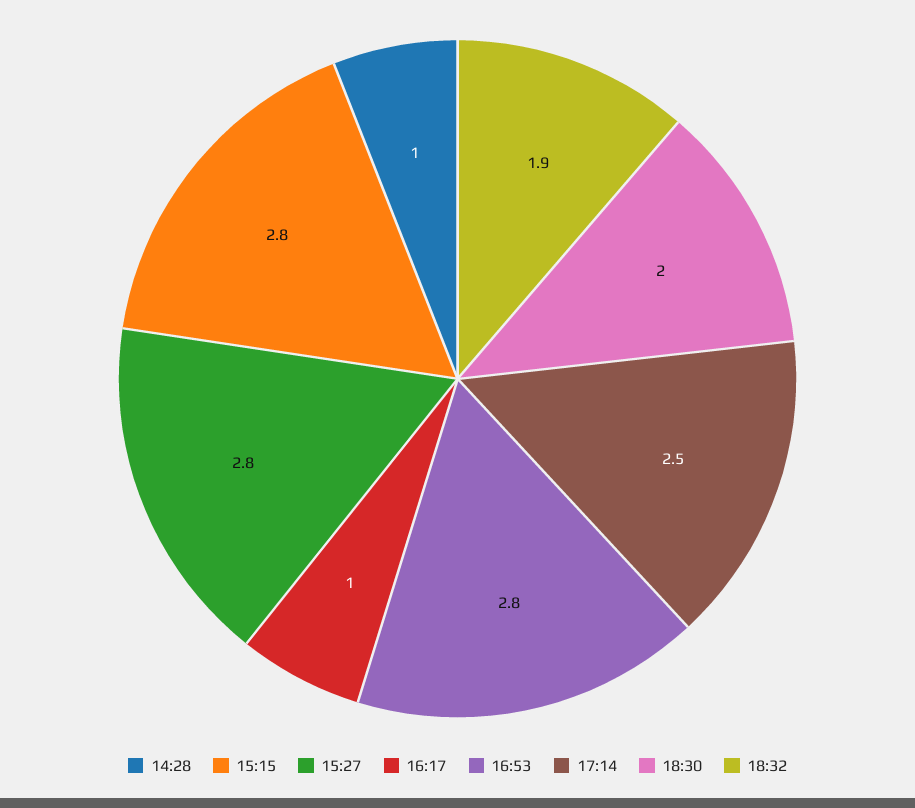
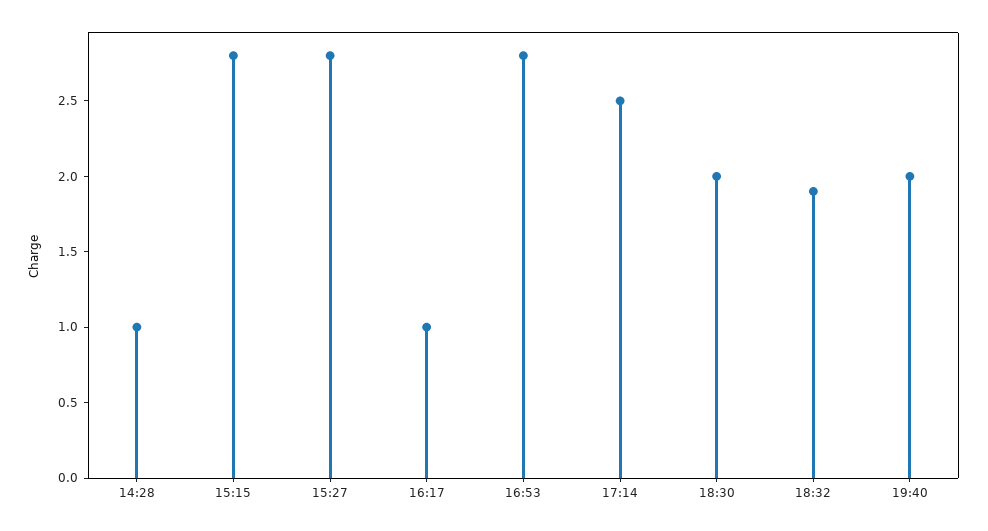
19:40: none -> 2

